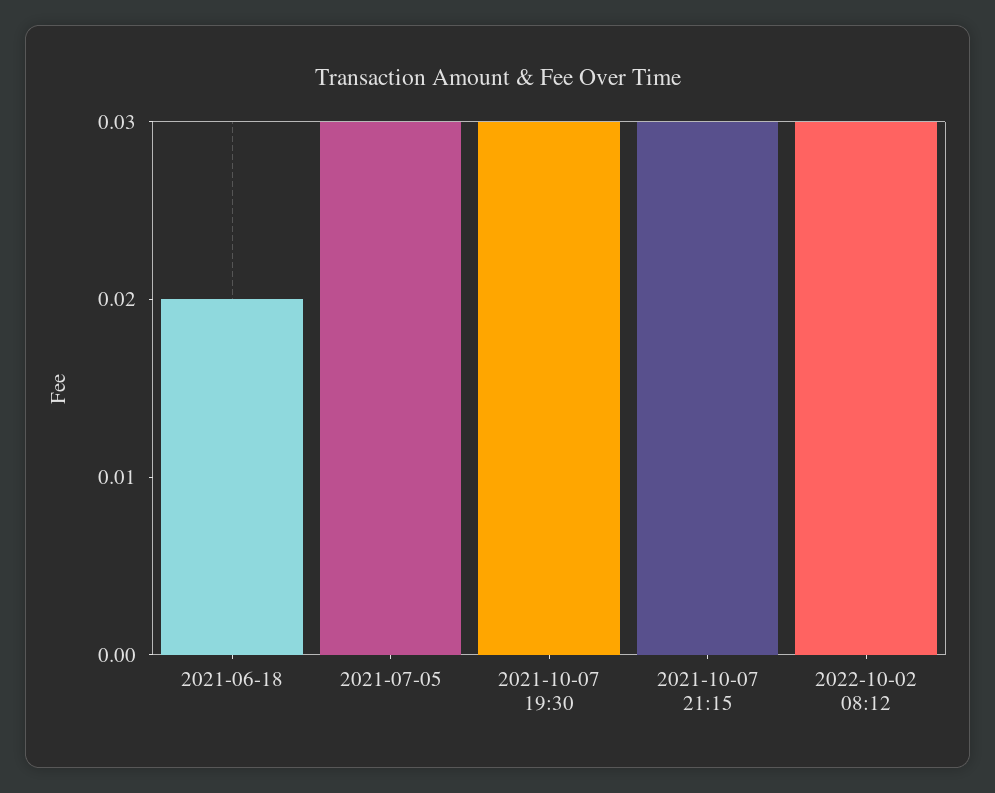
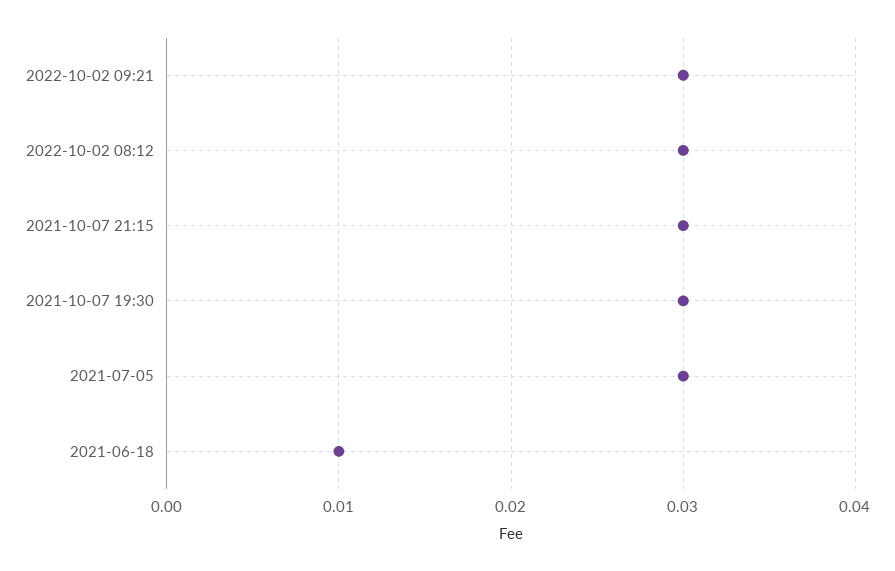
2021-06-18: 0.02 -> 0.01
2022-10-02 09:21: none -> 0.03

